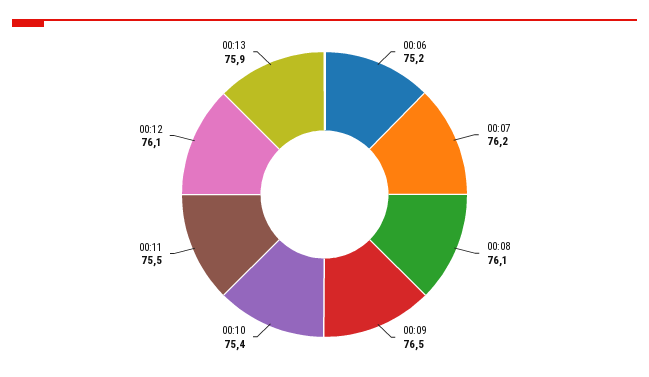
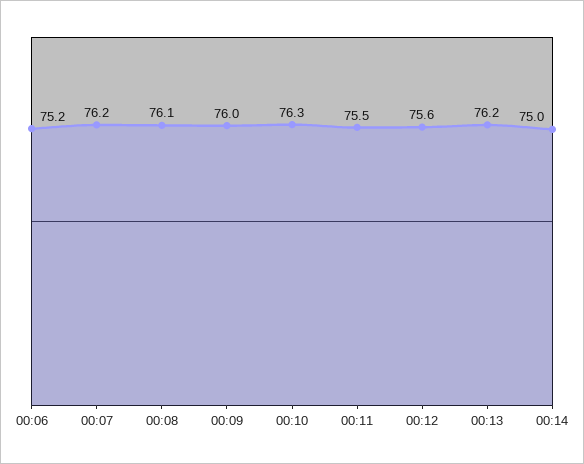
00:09: 76.5 -> 76
00:10: 75.4 -> 76.3
00:12: 76.1 -> 75.6
00:13: 75.9 -> 76.2
00:14: none -> 75

